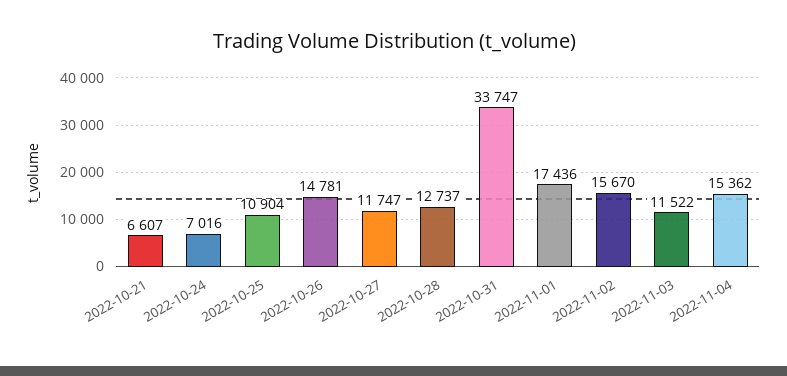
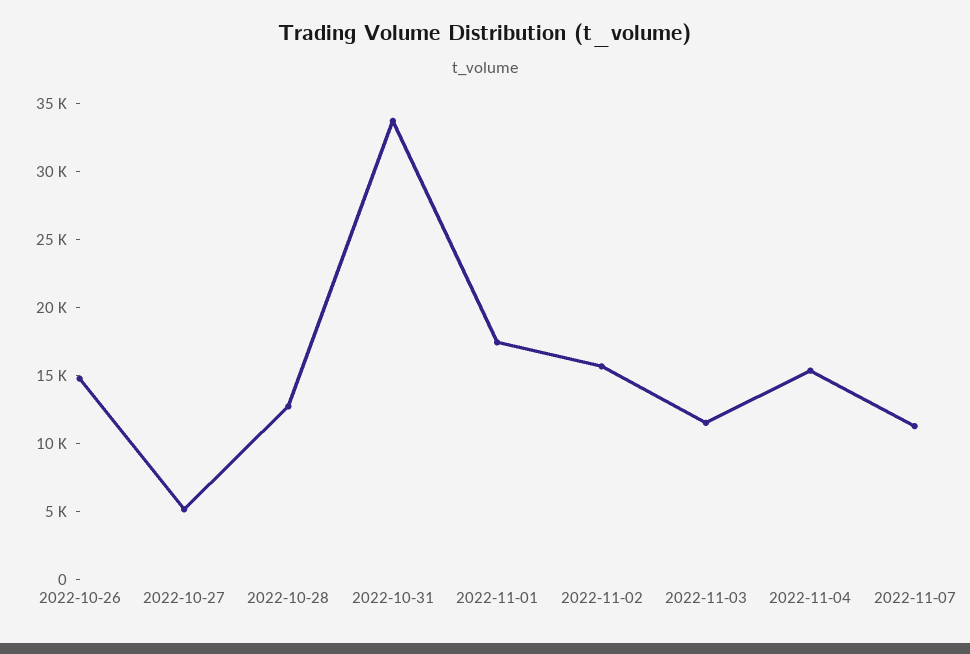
2022-10-21: 6607 -> none
2022-10-24: 7016 -> none
2022-10-25: 10904 -> none
2022-10-27: 11747 -> 5000
2022-11-07: none -> 11000

